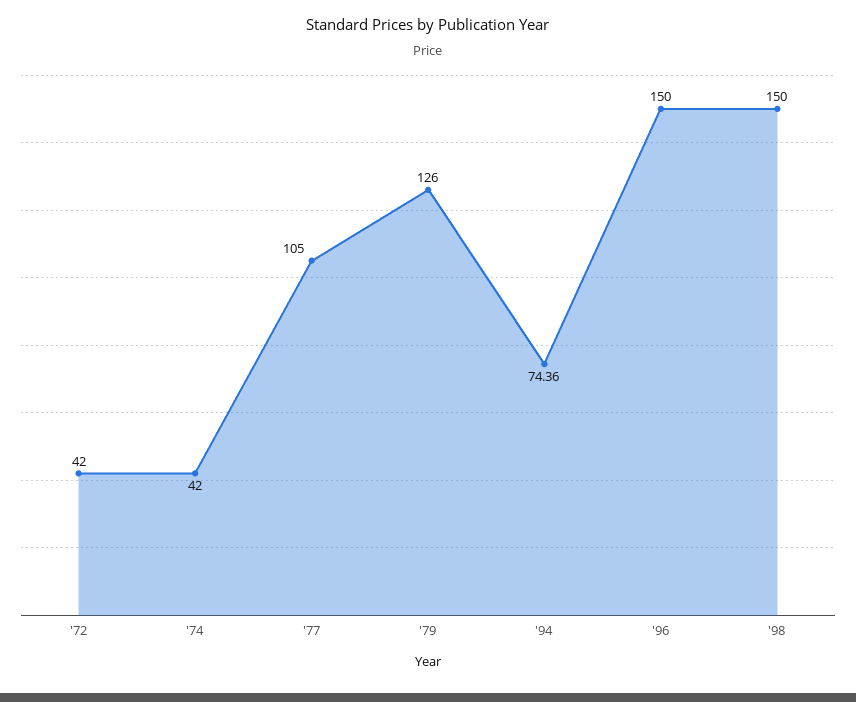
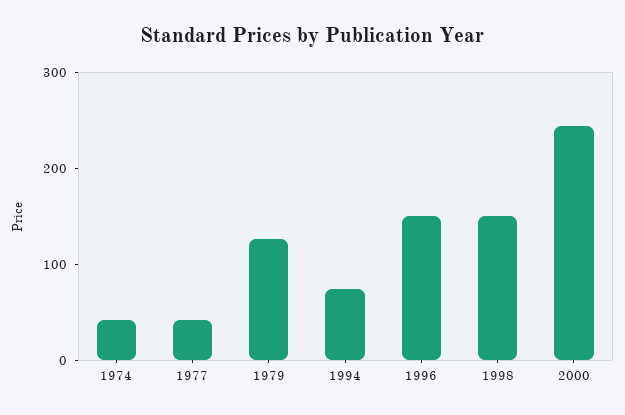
'72: 42 -> none
'77: 105 -> 40
2000: none -> 240

